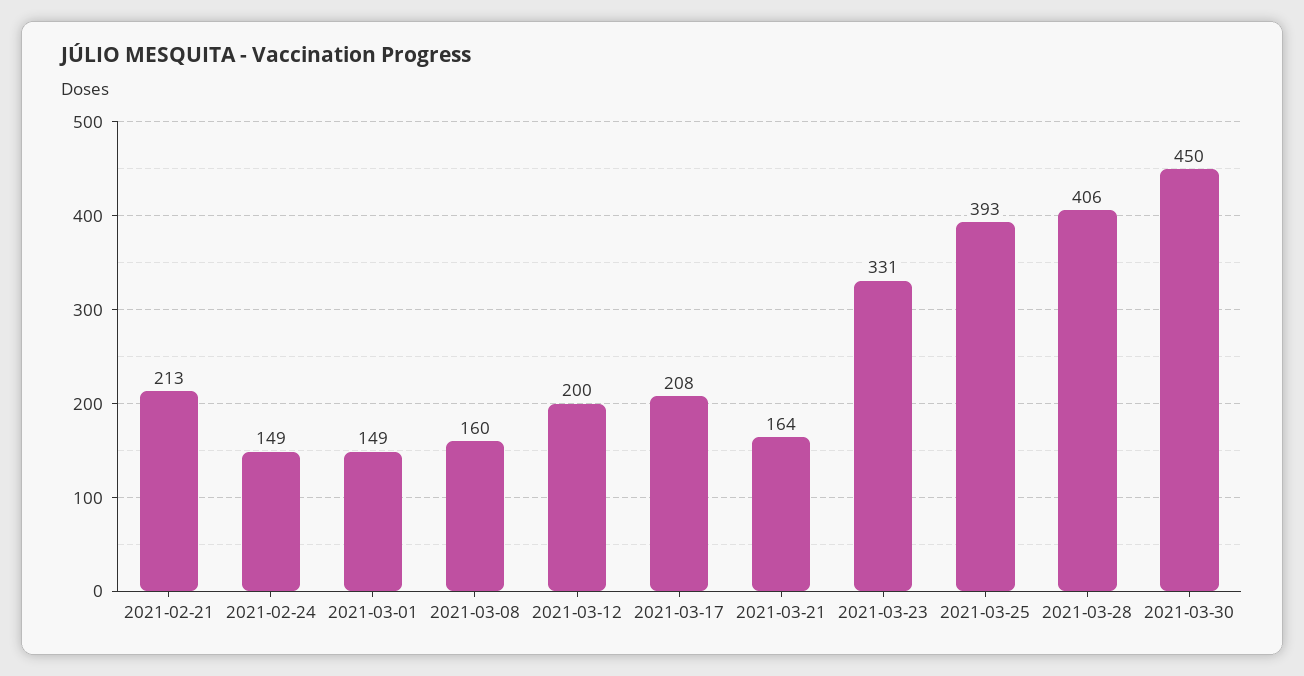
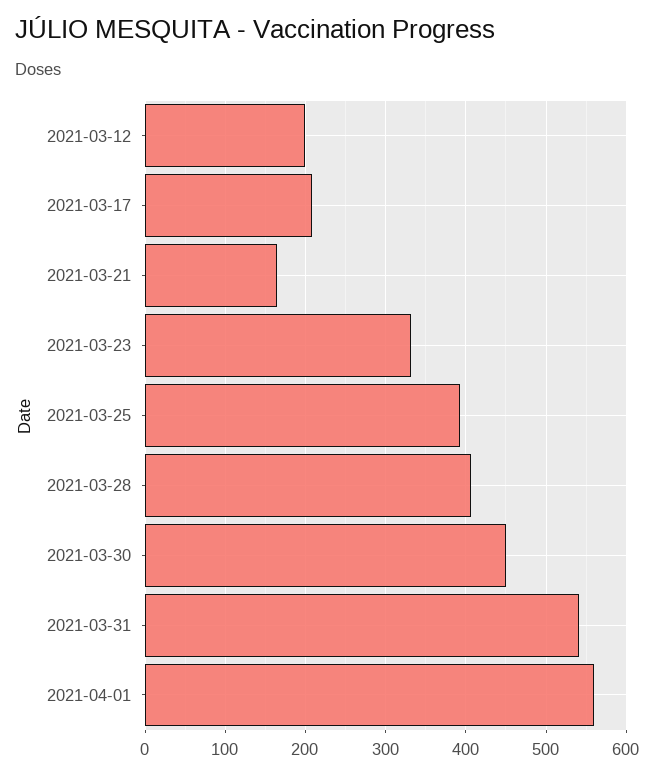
2021-02-21: 213 -> none
2021-02-24: 149 -> none
2021-03-01: 149 -> none
2021-03-08: 160 -> none
2021-03-31: none -> 540
2021-04-01: none -> 560

